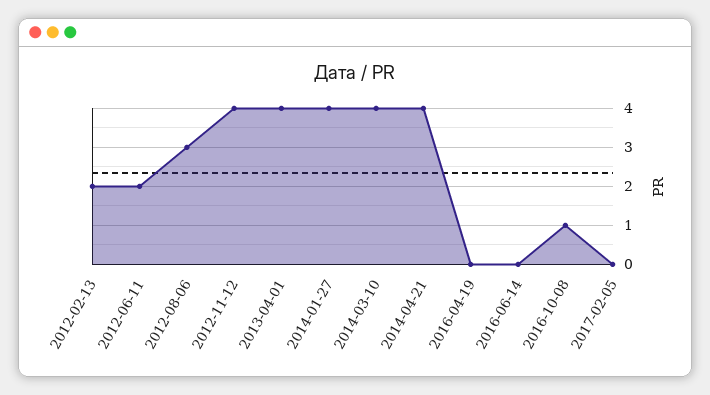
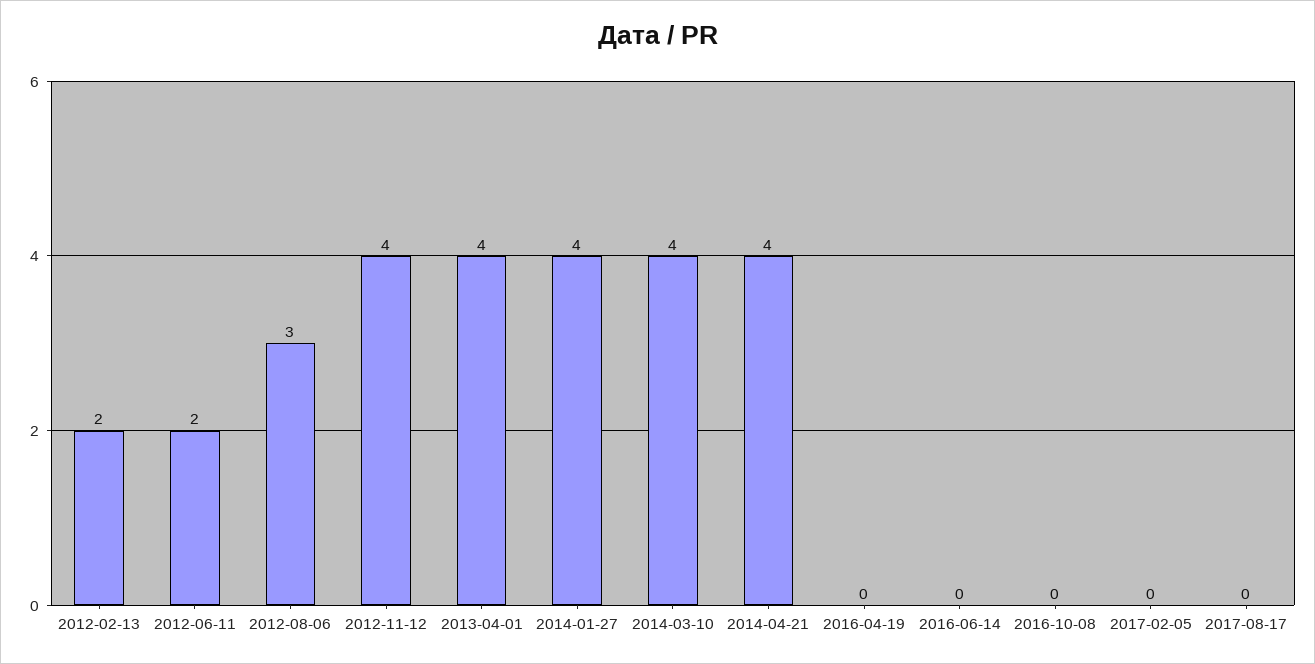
2016-10-08: 1 -> 0
2017-08-17: none -> 0

